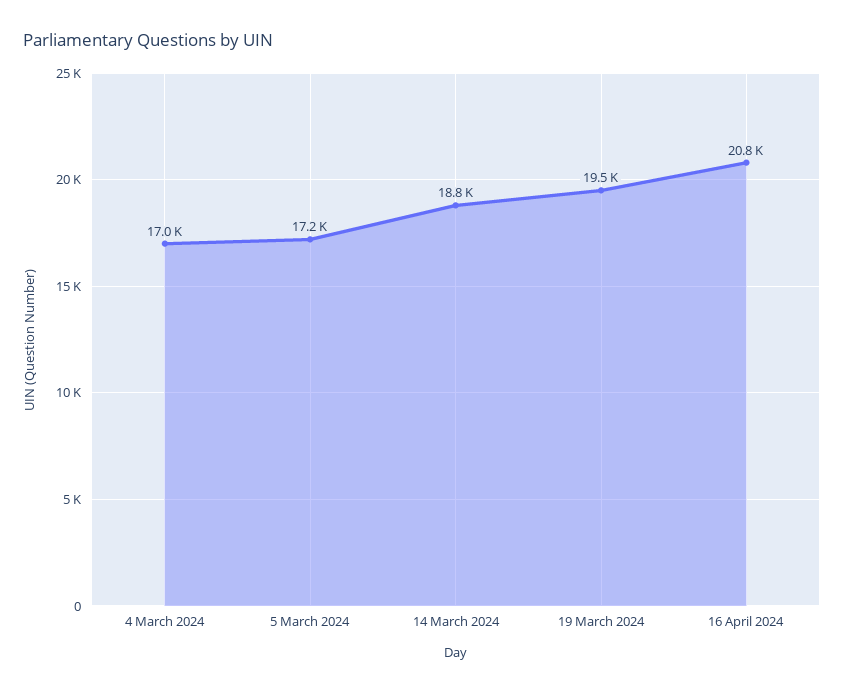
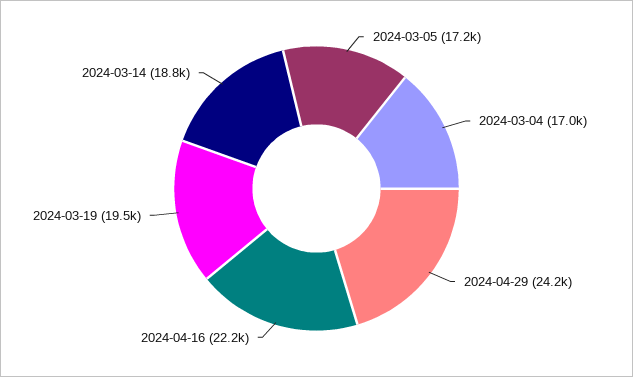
16 April 2024: 20800 -> 22200
2024-04-29: none -> 24200

